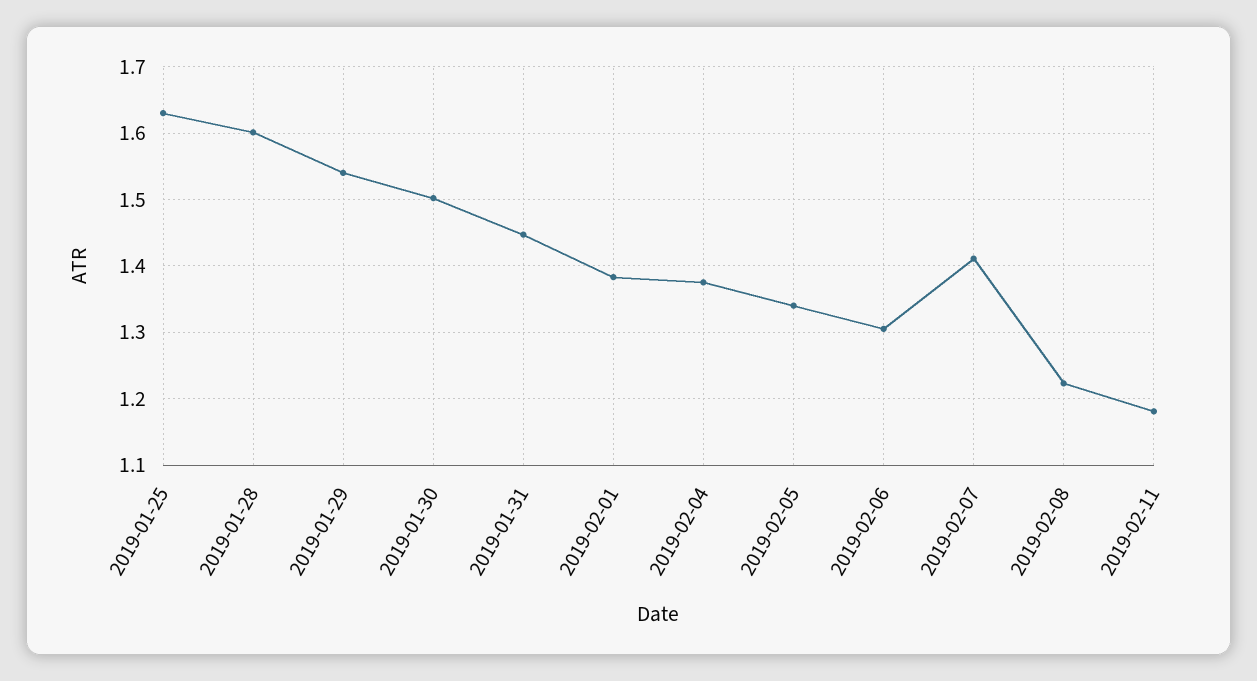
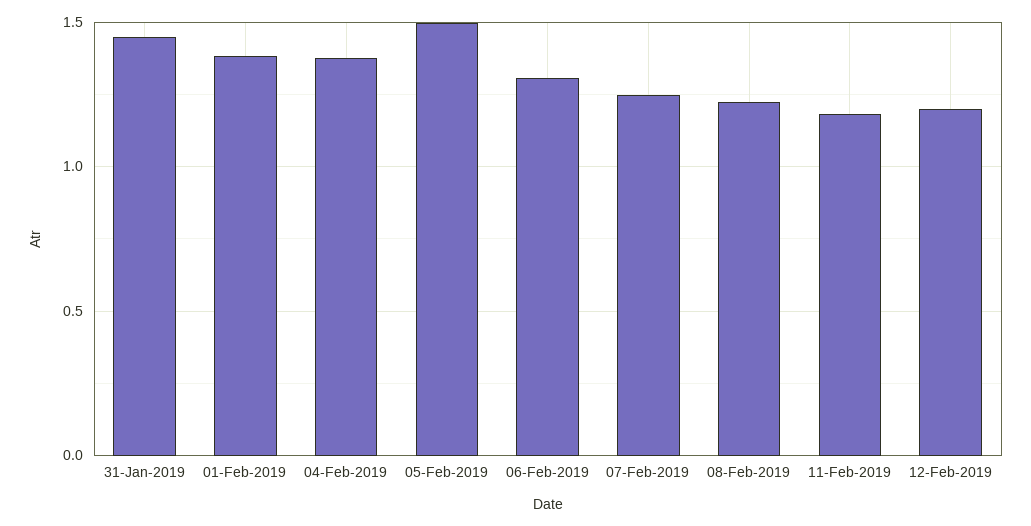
2019-01-25: 1.63 -> none
2019-01-28: 1.6 -> none
2019-01-29: 1.54 -> none
2019-01-30: 1.5 -> none
2019-02-05: 1.34 -> 1.5
2019-02-07: 1.41 -> 1.25
12-Feb-2019: none -> 1.2

